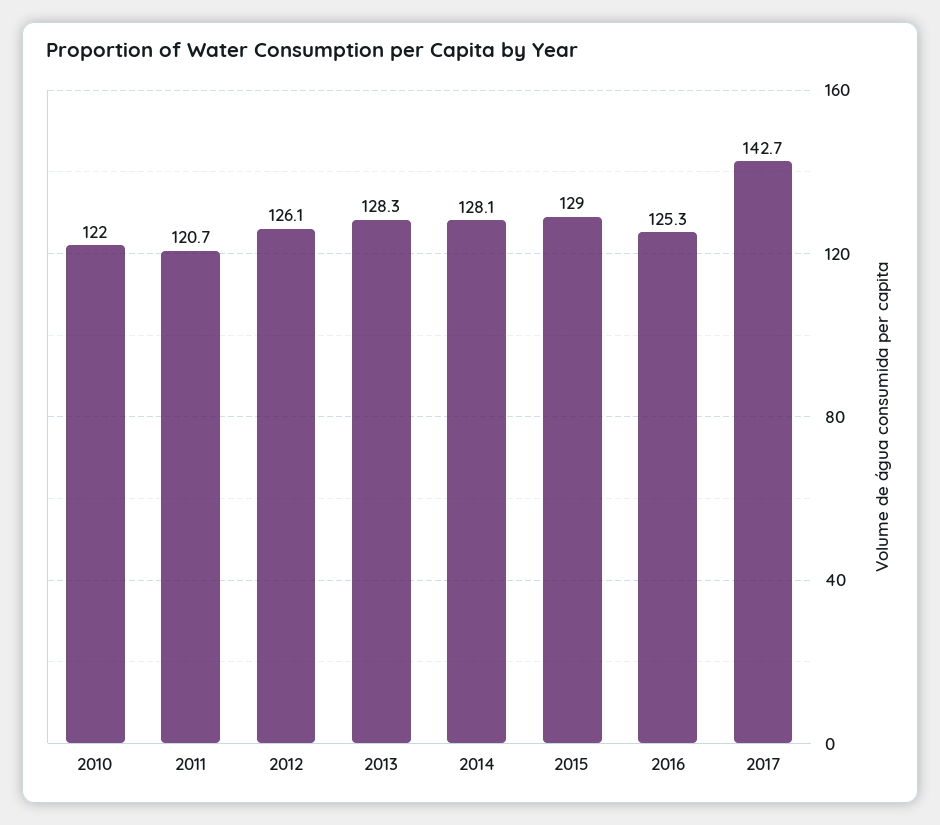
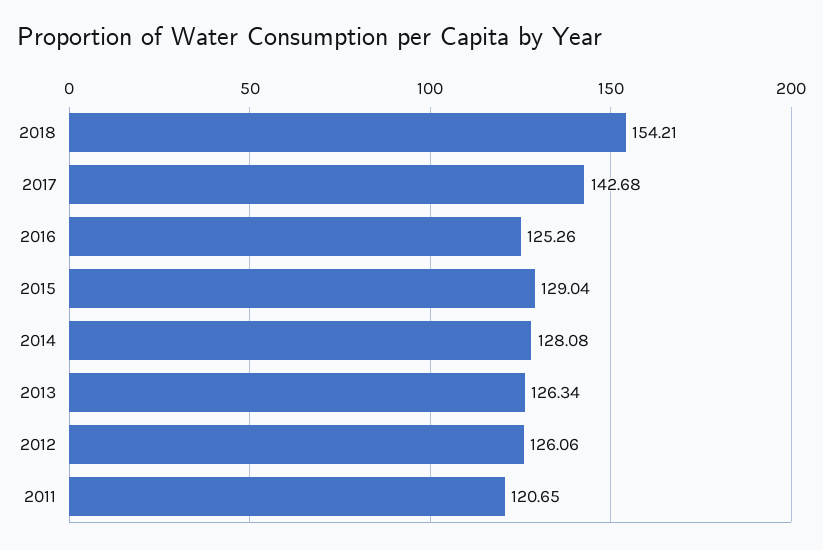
2010: 122 -> none
2013: 128.3 -> 126.34
2018: none -> 154.21

